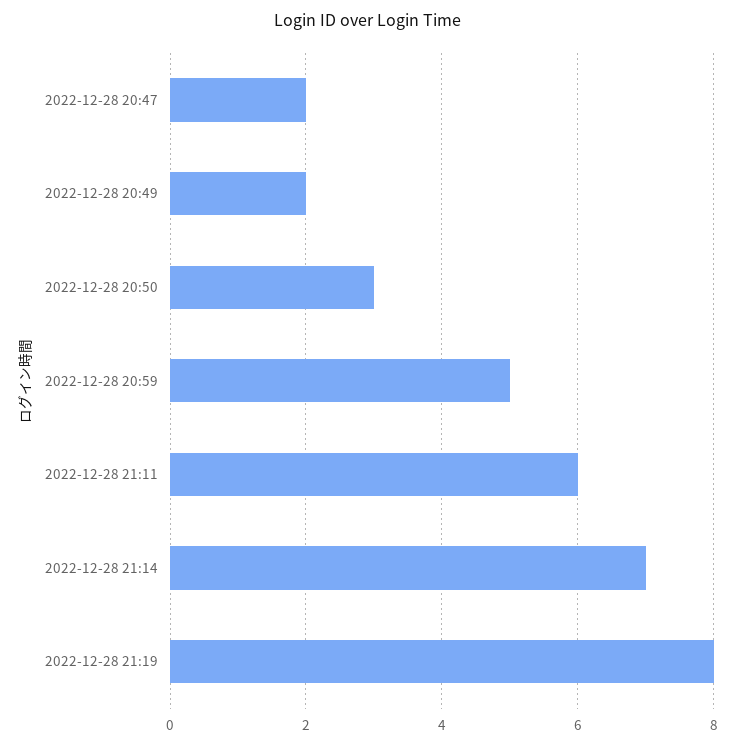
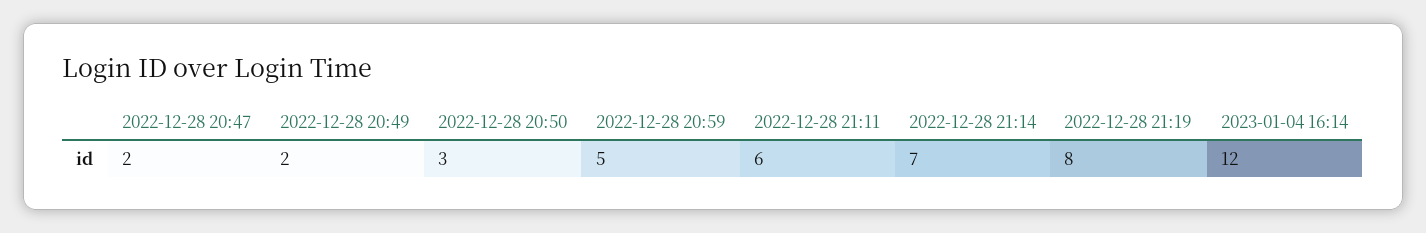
2023-01-04 16:14: none -> 12

